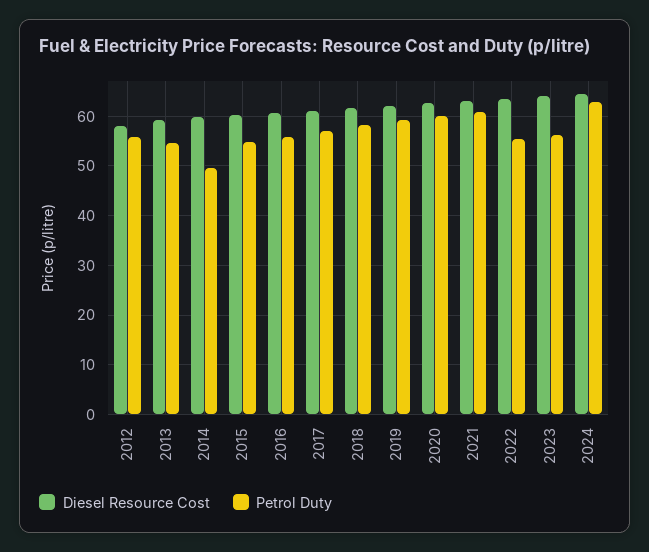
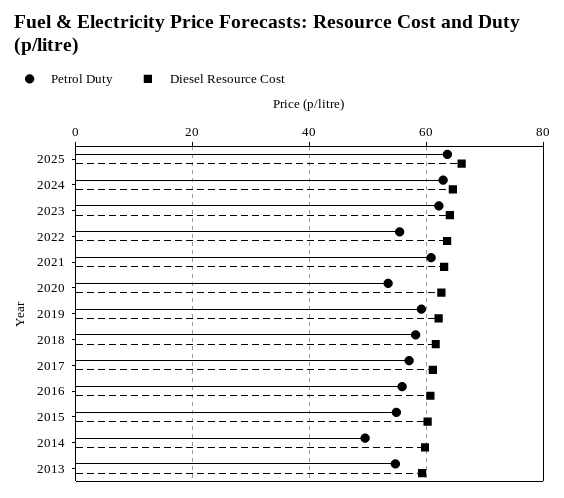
Diesel Resource Cost, 2012: 58 -> none
Petrol Duty, 2012: 56 -> none
Petrol Duty, 2020: 60 -> 54
Petrol Duty, 2023: 56 -> 62
Petrol Duty, 2025: none -> 64
Diesel Resource Cost, 2025: none -> 66

